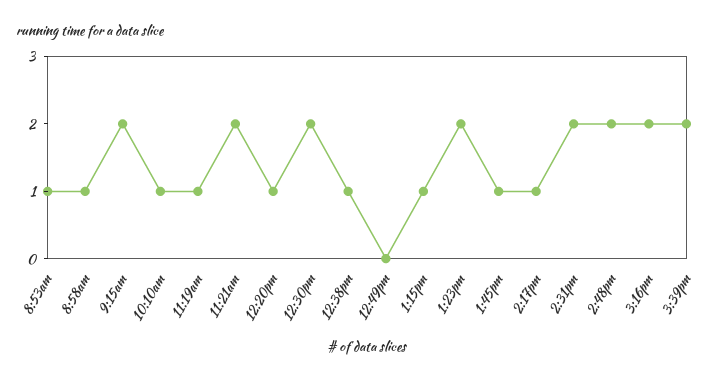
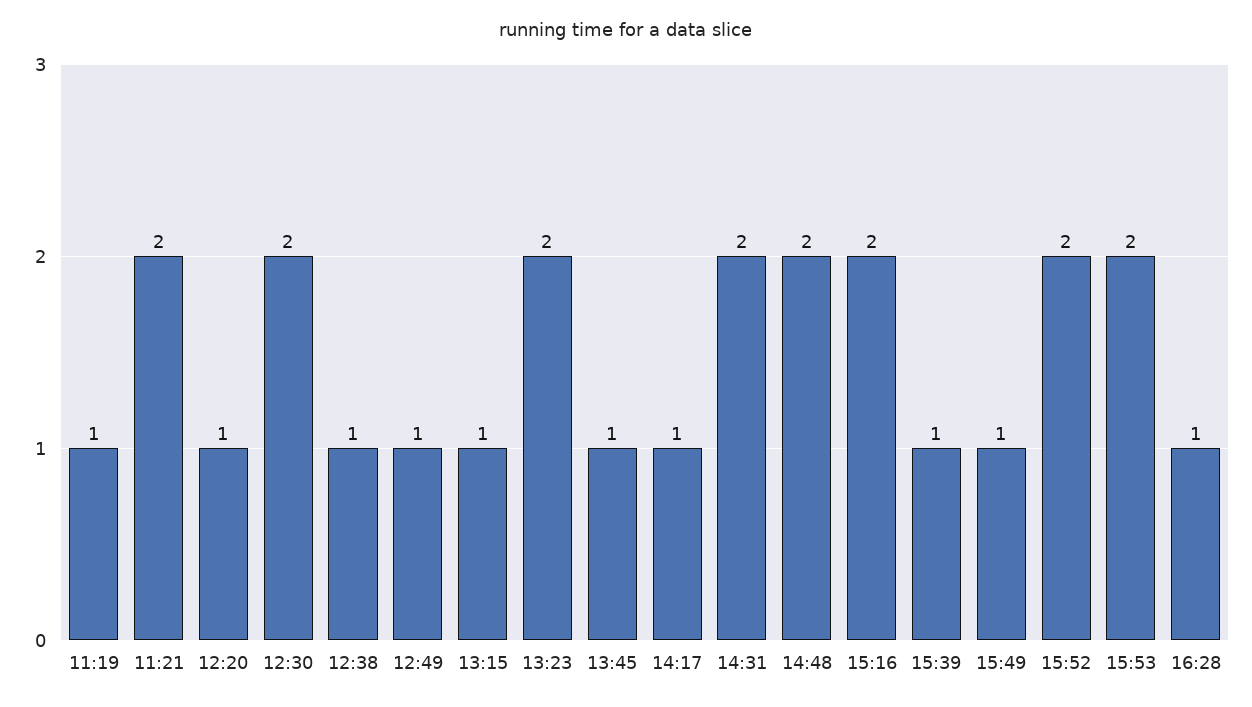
8:53am: 1 -> none
8:58am: 1 -> none
9:15am: 2 -> none
10:10am: 1 -> none
12:49pm: 0 -> 1
3:39pm: 2 -> 1
15:49: none -> 1
15:52: none -> 2
15:53: none -> 2
16:28: none -> 1

